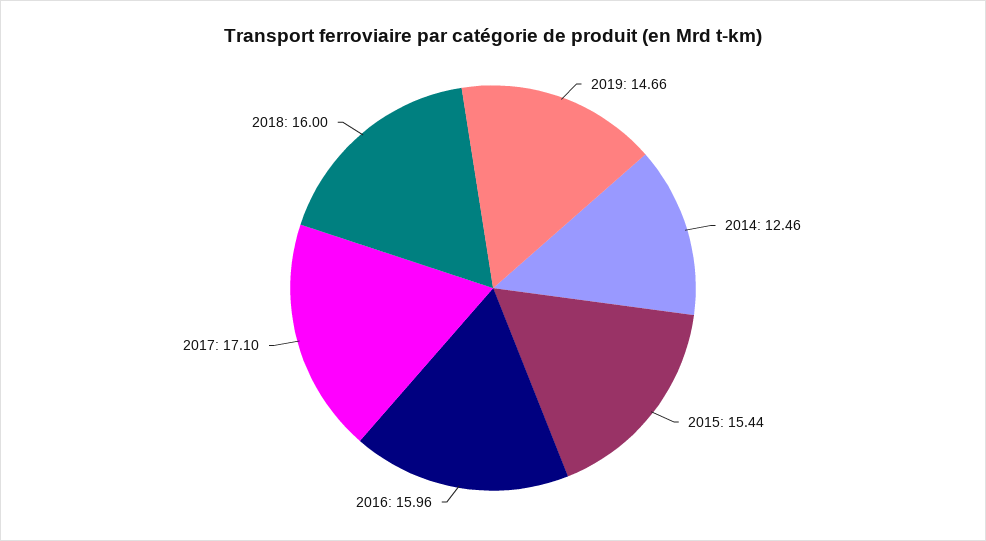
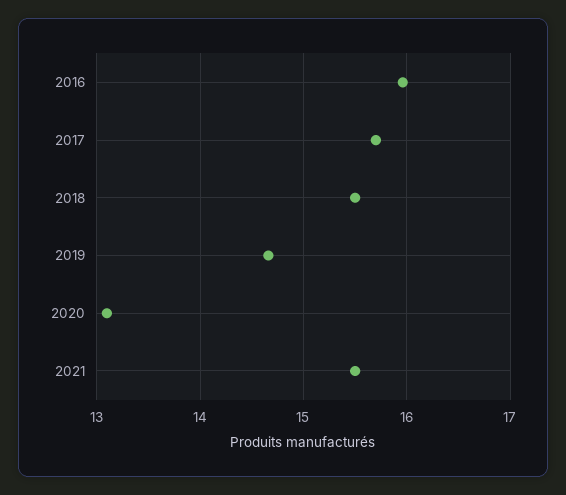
2014: 12.46 -> none
2015: 15.44 -> none
2017: 17.1 -> 15.7
2018: 16 -> 15.5
2020: none -> 13.1
2021: none -> 15.5

